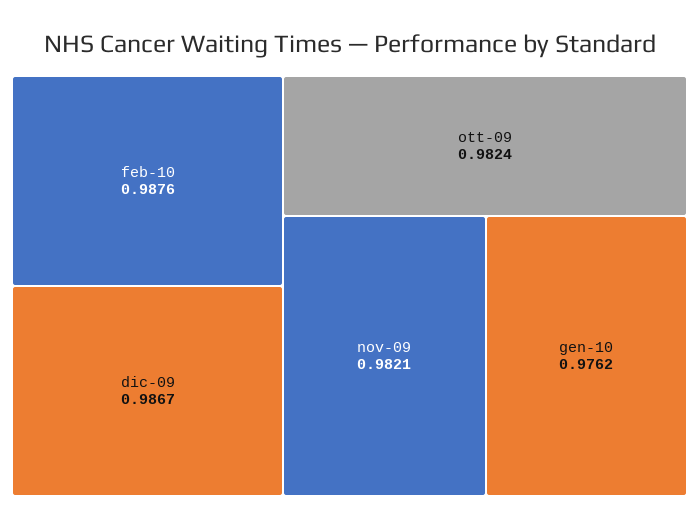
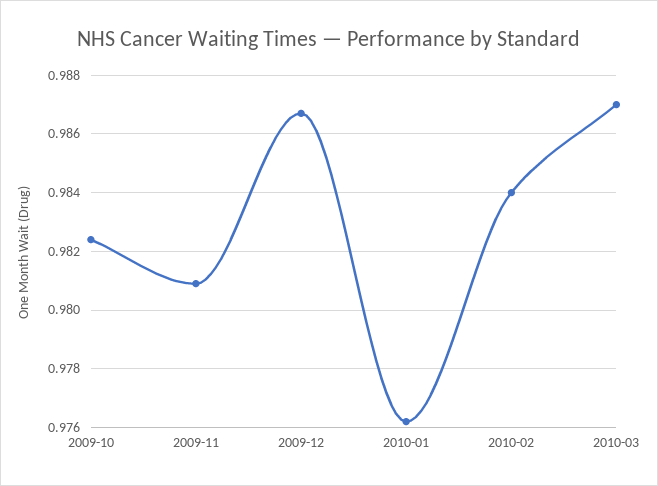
feb-10: 0.9876 -> 0.984
nov-09: 0.9821 -> 0.981
2010-03: none -> 0.987

